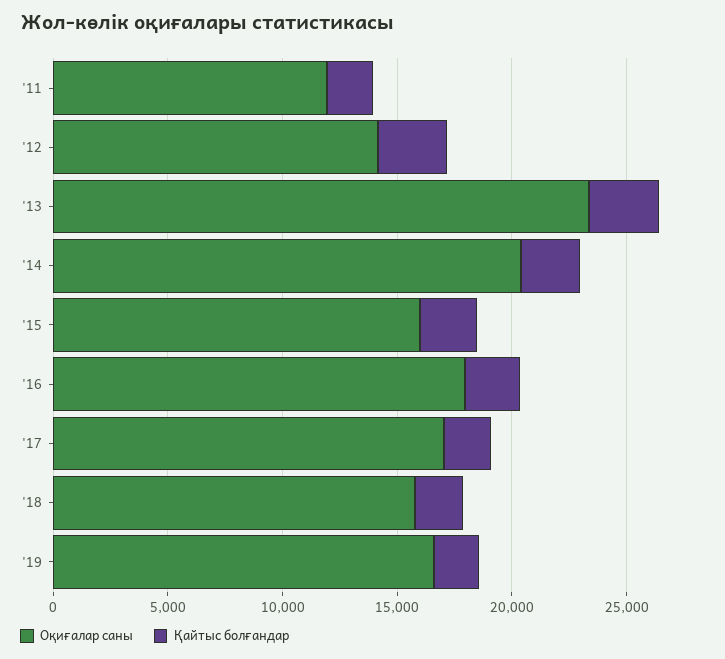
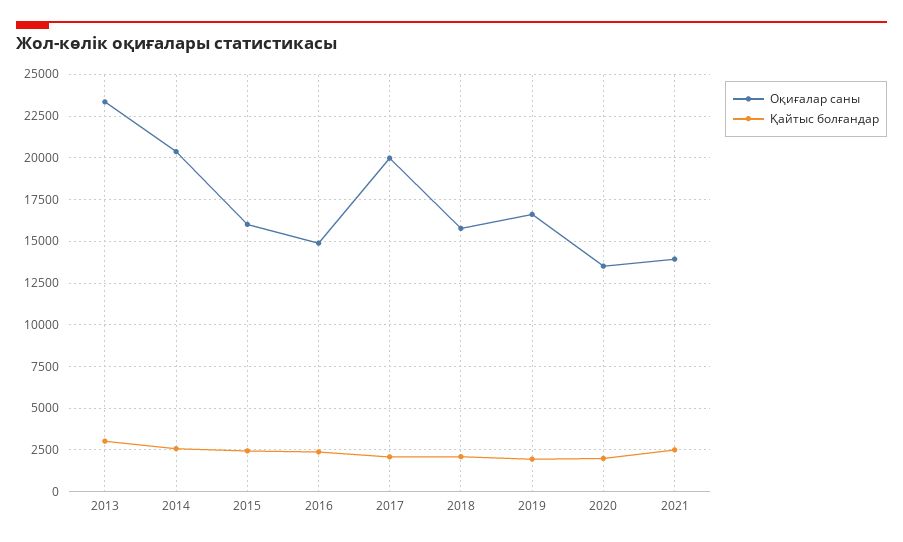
Оқиғалар саны, '11: 12000 -> none
Қайтыс болғандар, '11: 2000 -> none
Оқиғалар саны, '12: 14000 -> none
Қайтыс болғандар, '12: 3000 -> none
Оқиғалар саны, '16: 18000 -> 15000
Оқиғалар саны, '17: 17000 -> 20000
Оқиғалар саны, 2020: none -> 13500
Қайтыс болғандар, 2020: none -> 2000
Оқиғалар саны, 2021: none -> 14000
Қайтыс болғандар, 2021: none -> 2500

